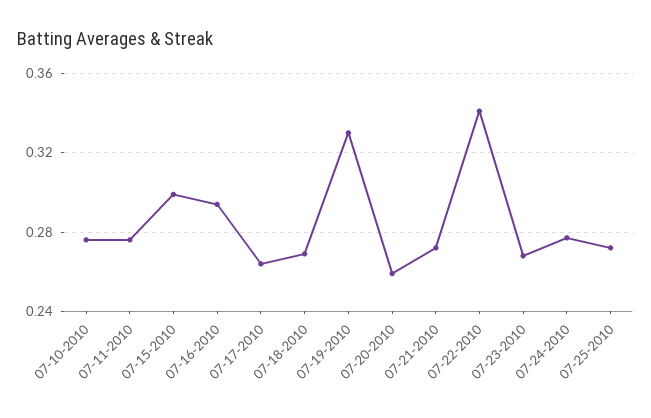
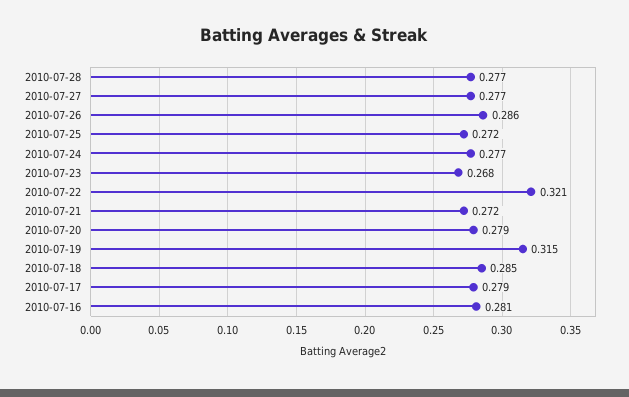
07-10-2010: 0.275 -> none
07-11-2010: 0.275 -> none
07-15-2010: 0.3 -> none
07-16-2010: 0.295 -> 0.281
07-17-2010: 0.265 -> 0.279
07-18-2010: 0.27 -> 0.285
07-19-2010: 0.33 -> 0.315
07-20-2010: 0.26 -> 0.279
07-22-2010: 0.34 -> 0.321
2010-07-28: none -> 0.277
2010-07-27: none -> 0.277
2010-07-26: none -> 0.286

